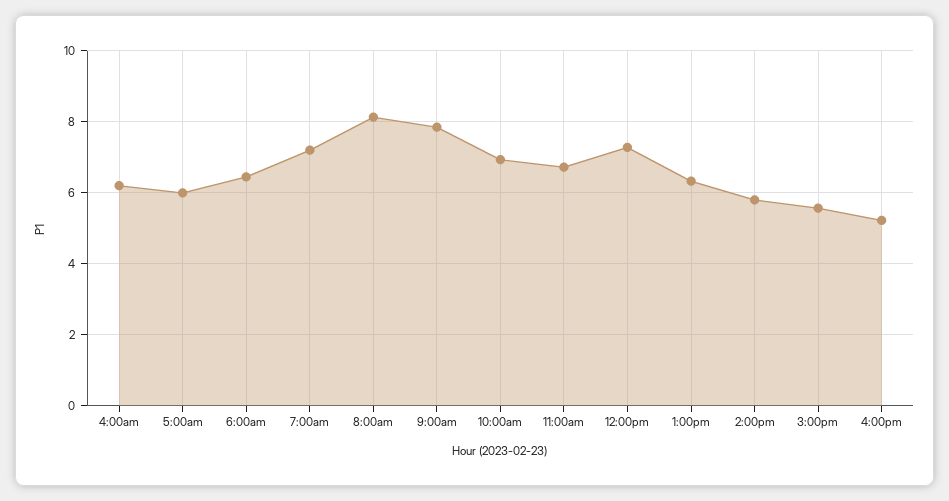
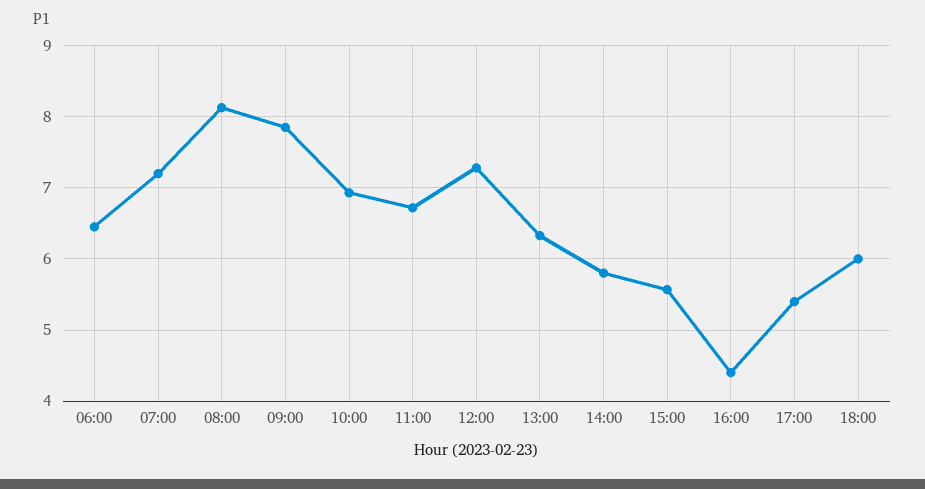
4:00am: 6.2 -> none
5:00am: 6 -> none
4:00pm: 5.2 -> 4.4
17:00: none -> 5.4
18:00: none -> 6

